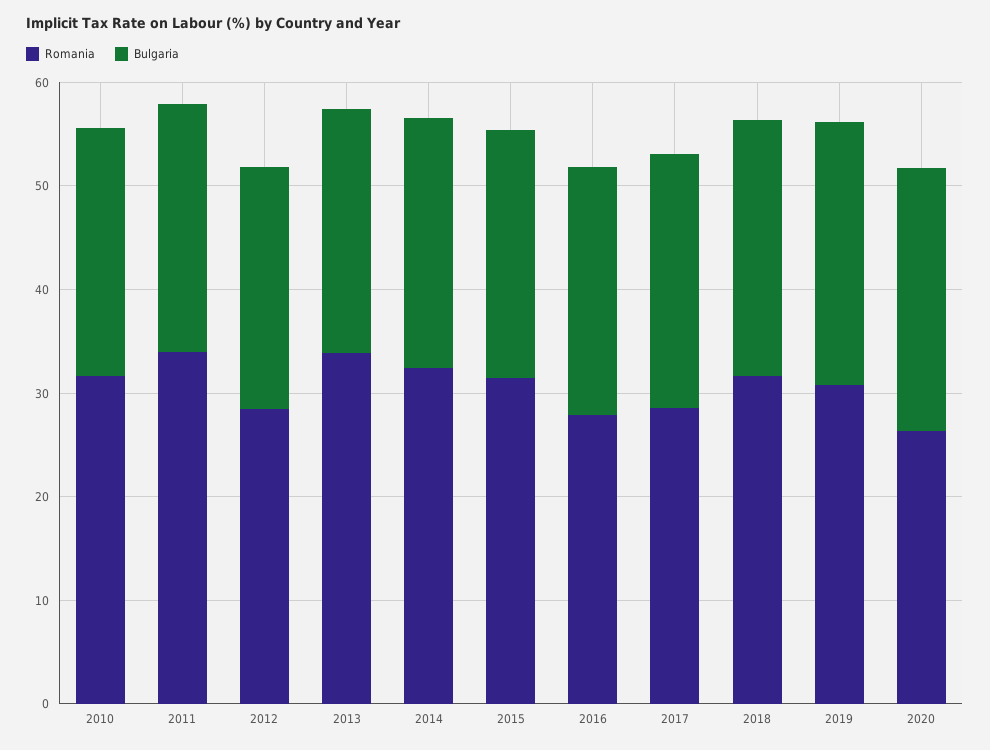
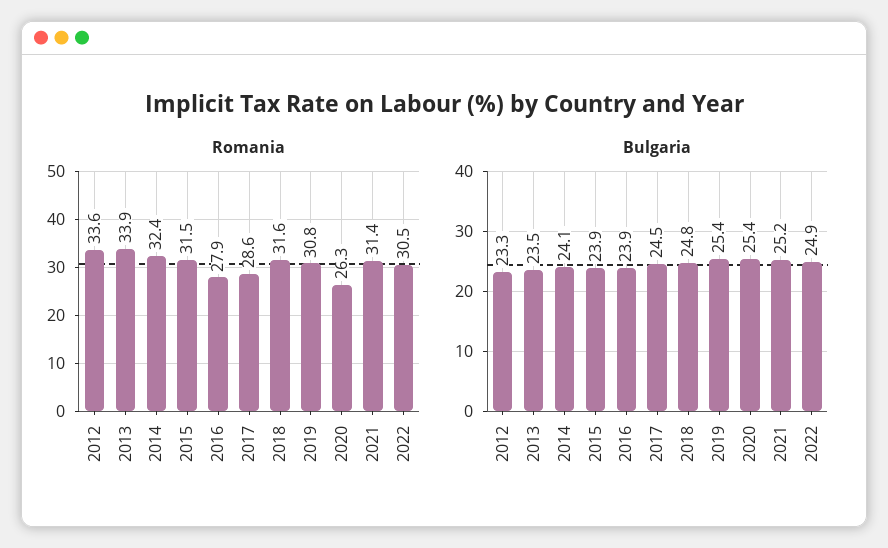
Romania, 2010: 32 -> none
Bulgaria, 2010: 24 -> none
Romania, 2011: 34 -> none
Bulgaria, 2011: 24 -> none
Romania, 2012: 28 -> 33.6
Romania, 2021: none -> 31.4
Romania, 2022: none -> 30.5
Bulgaria, 2021: none -> 25.2
Bulgaria, 2022: none -> 24.9

